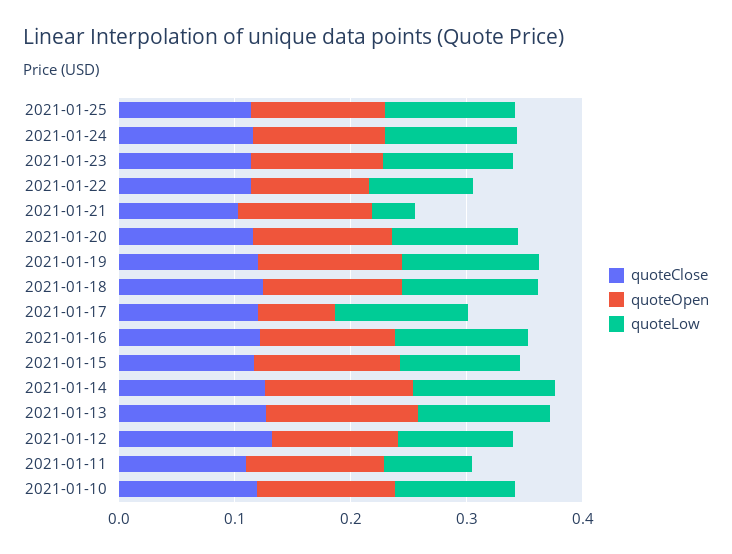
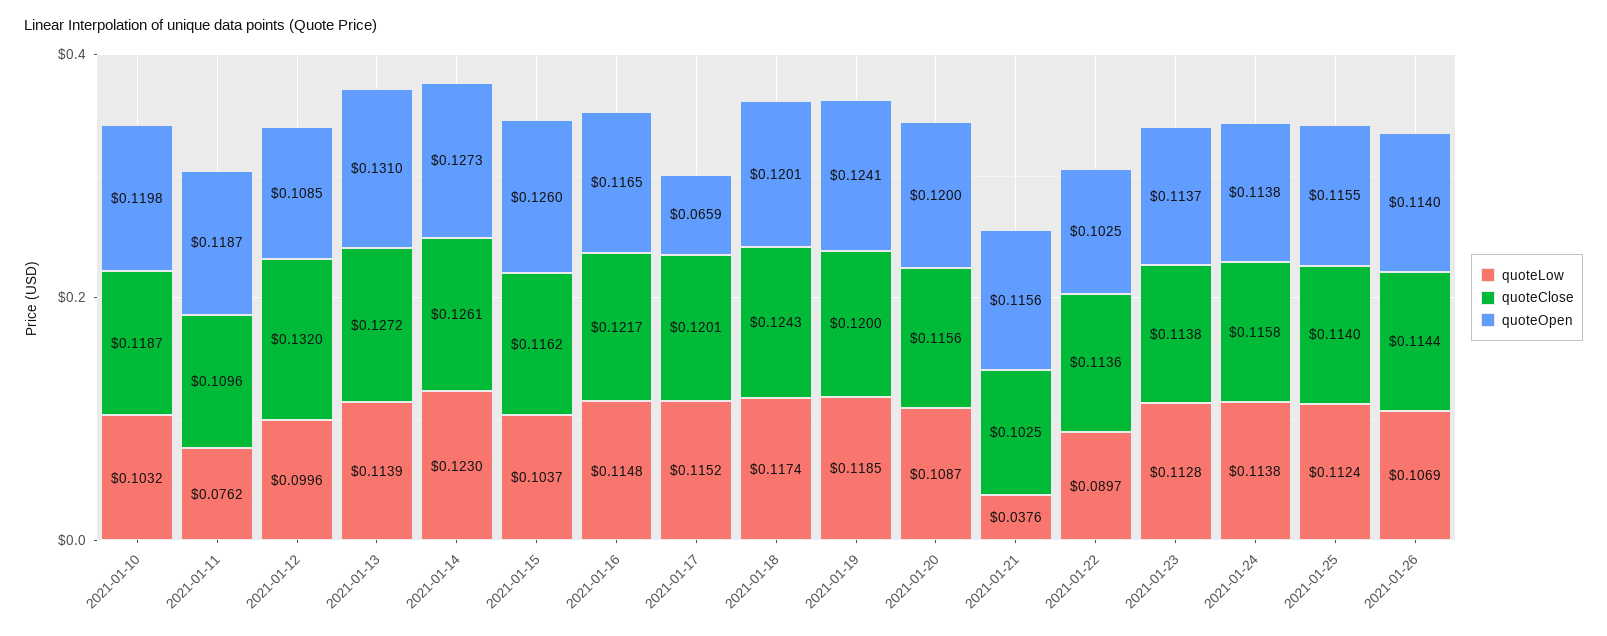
quoteLow, 2021-01-26: none -> 0.1069
quoteClose, 2021-01-26: none -> 0.1144
quoteOpen, 2021-01-26: none -> 0.114

